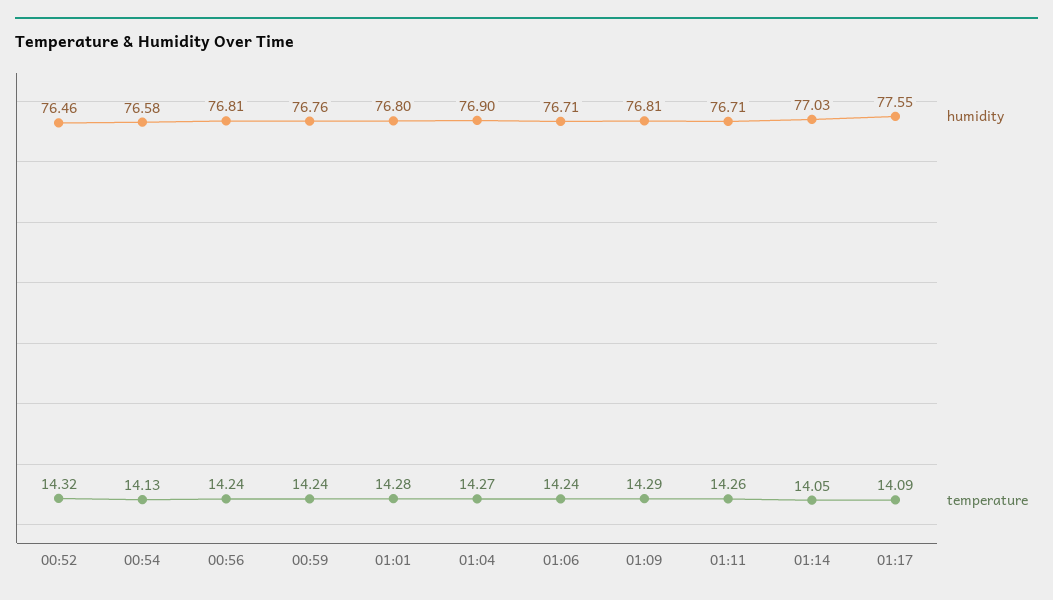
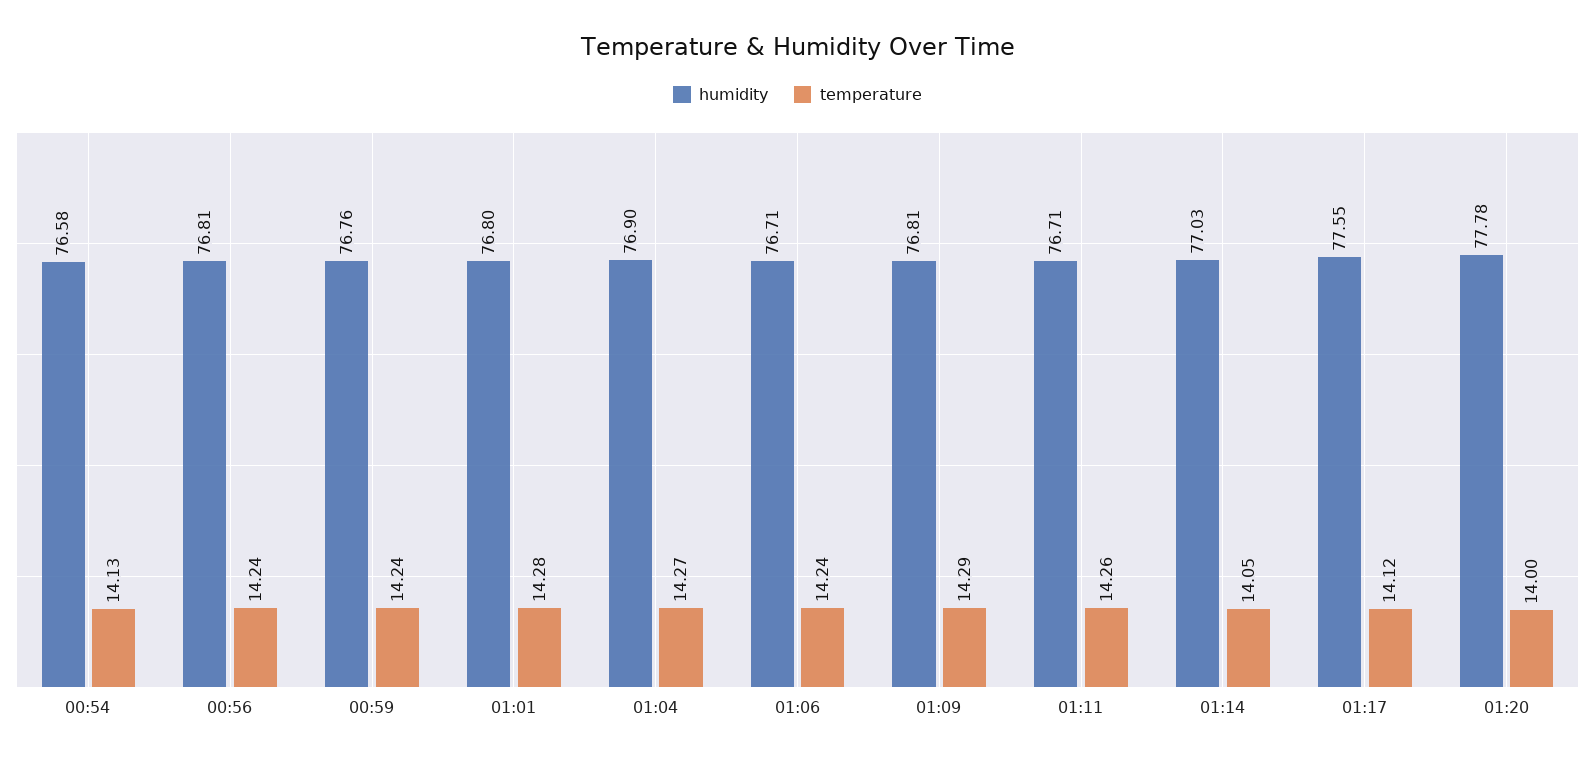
humidity, 00:52: 76.46 -> none
temperature, 00:52: 14.32 -> none
temperature, 01:17: 14.09 -> 14.12
humidity, 01:20: none -> 77.78
temperature, 01:20: none -> 14

